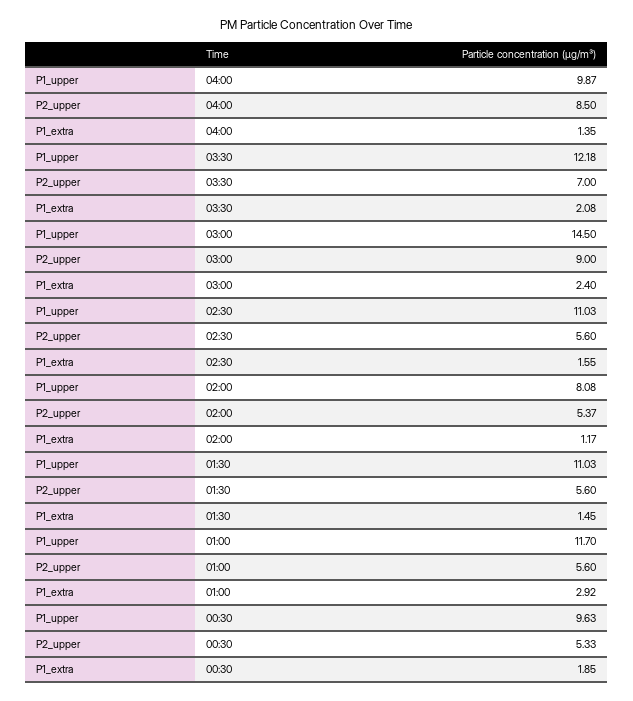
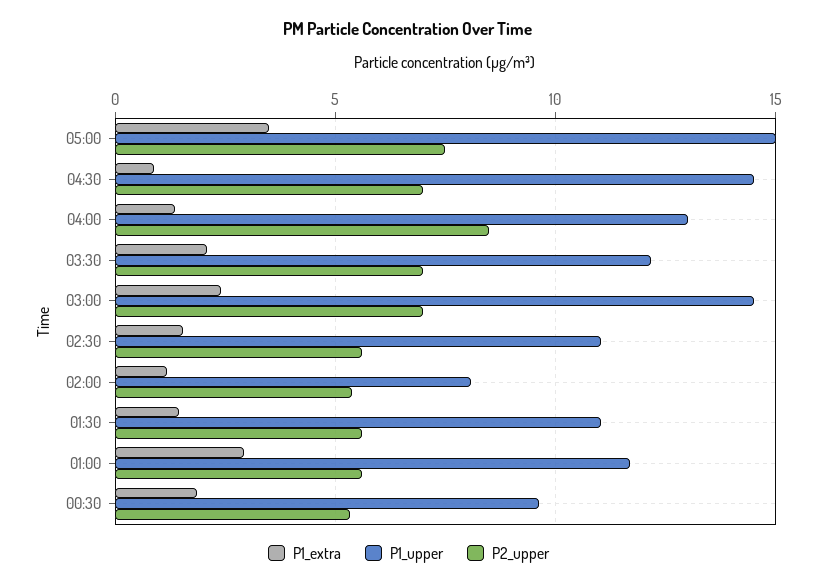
P1_upper, 04:00: 9.87 -> 13
P2_upper, 03:00: 9 -> 7
P1_extra, 05:00: none -> 3.5
P1_upper, 05:00: none -> 15
P2_upper, 05:00: none -> 7.5
P1_extra, 04:30: none -> 1
P1_upper, 04:30: none -> 14.5
P2_upper, 04:30: none -> 7

